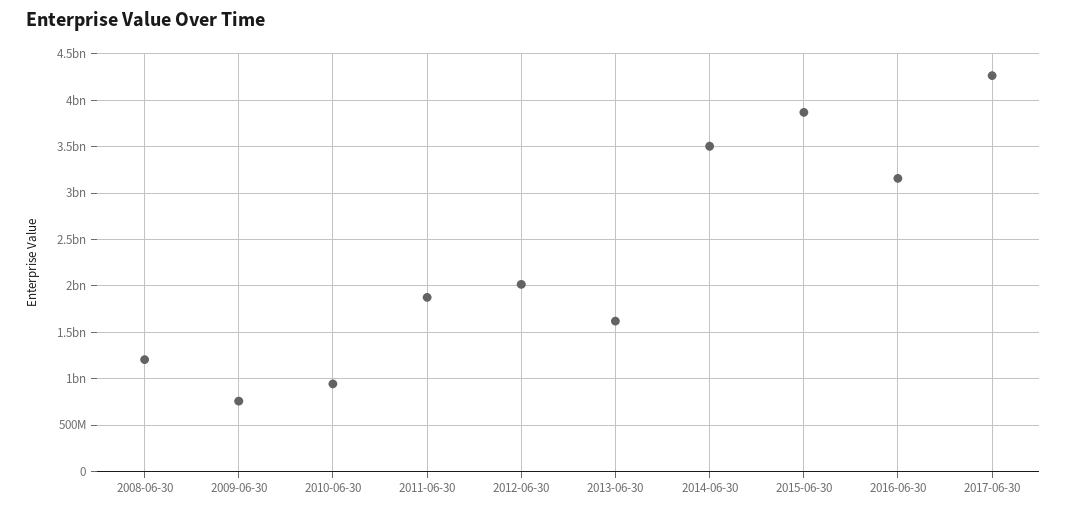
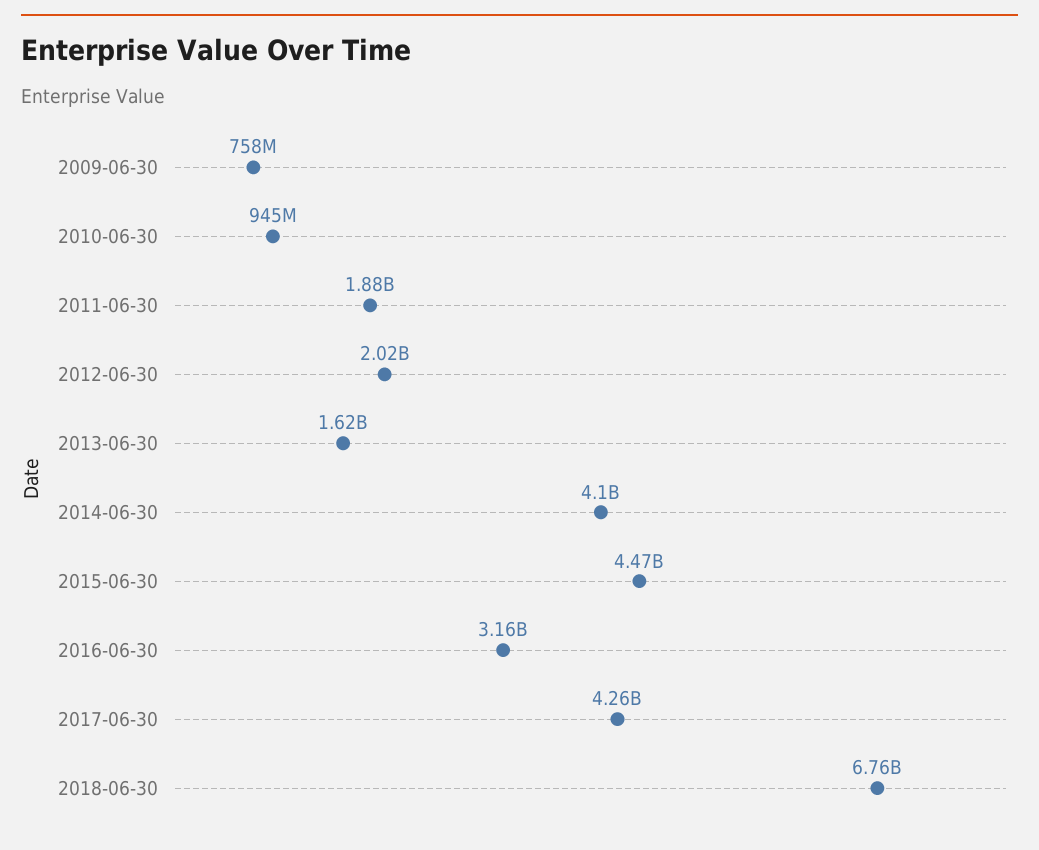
2008-06-30: 1200000000 -> none
2014-06-30: 3500000000 -> 4100000000
2015-06-30: 3900000000 -> 4470000000
2018-06-30: none -> 6760000000

